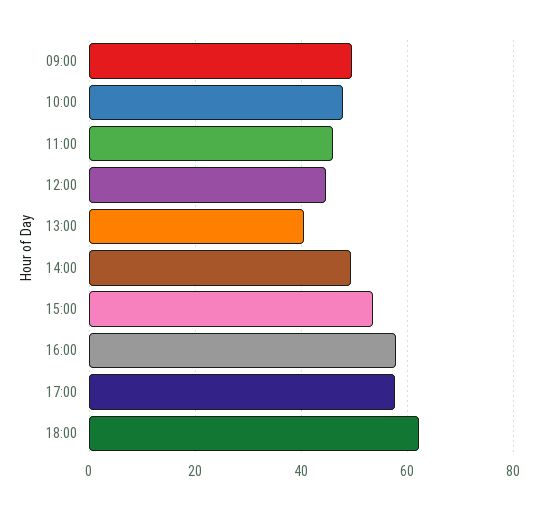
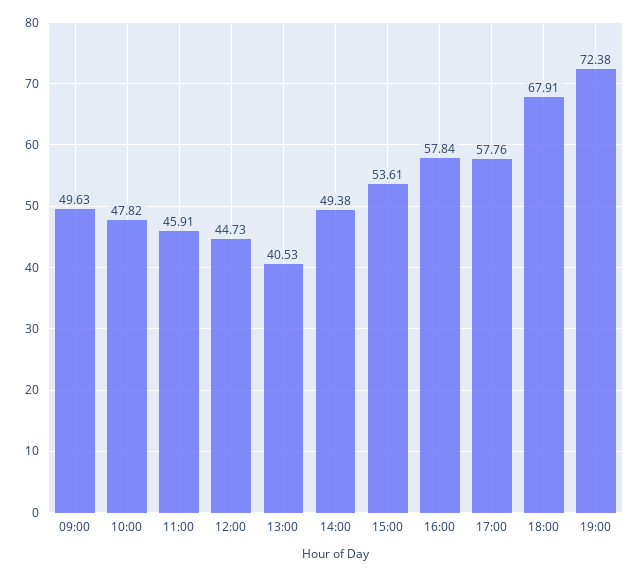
18:00: 62 -> 67.91
19:00: none -> 72.38

